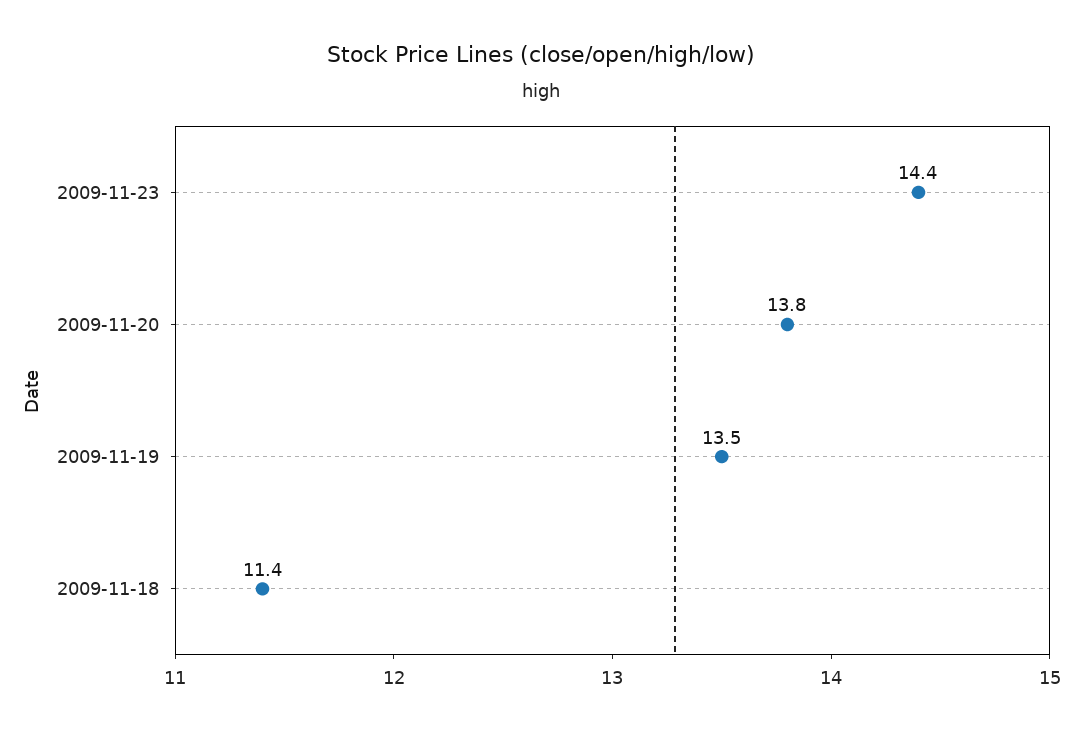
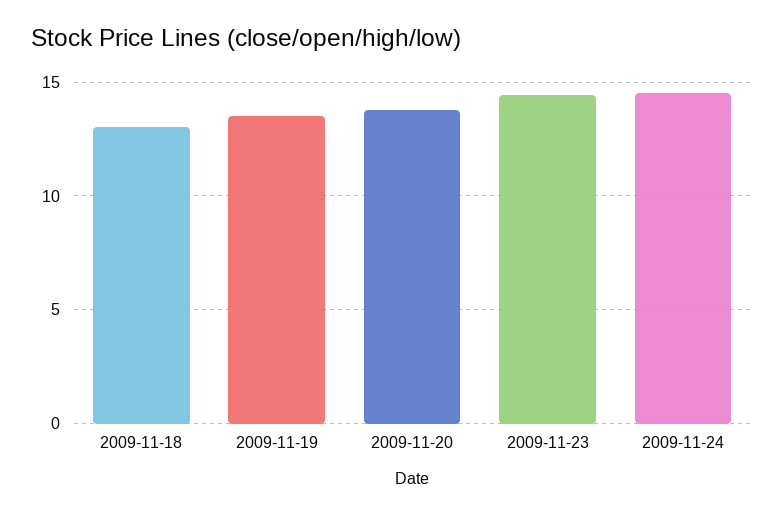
2009-11-18: 11.4 -> 13
2009-11-24: none -> 14.5

